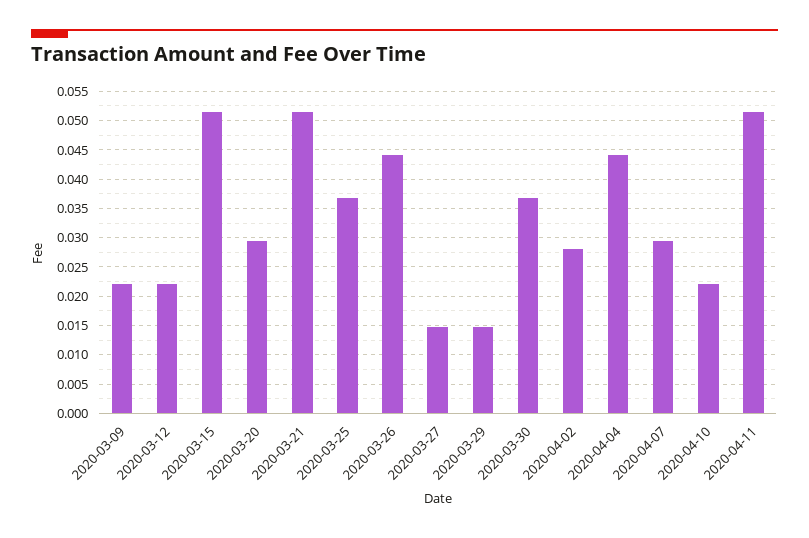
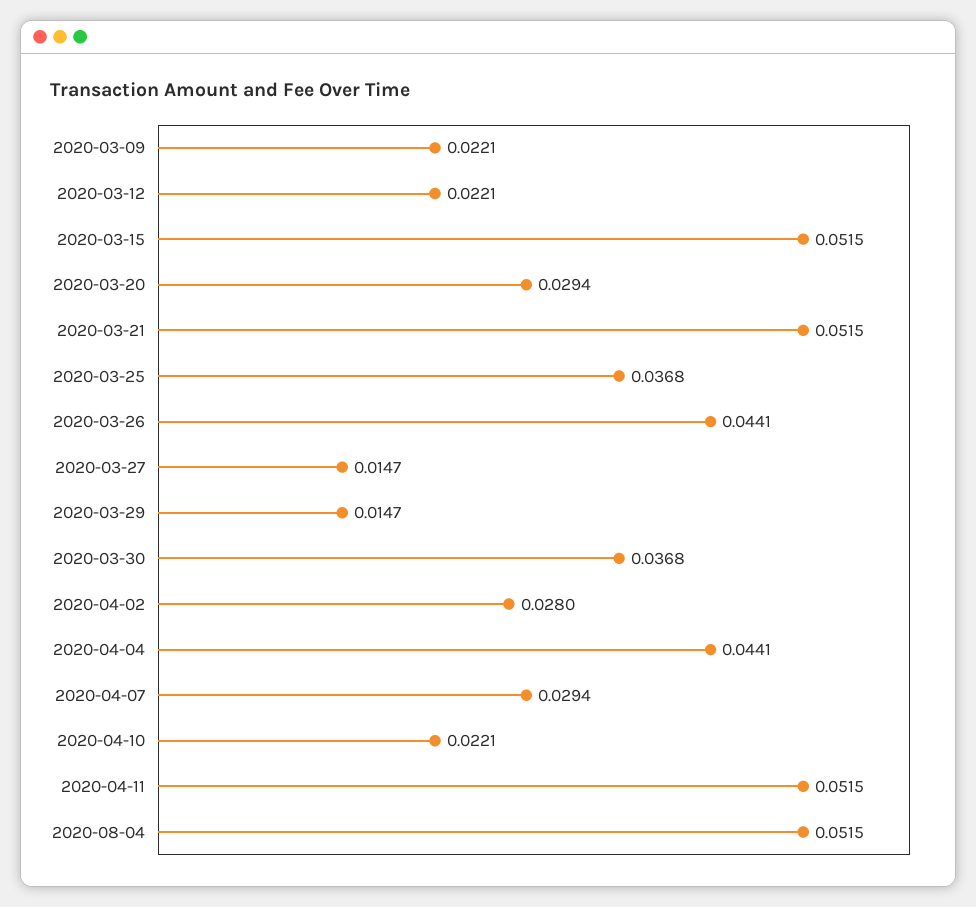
2020-08-04: none -> 0.0515

